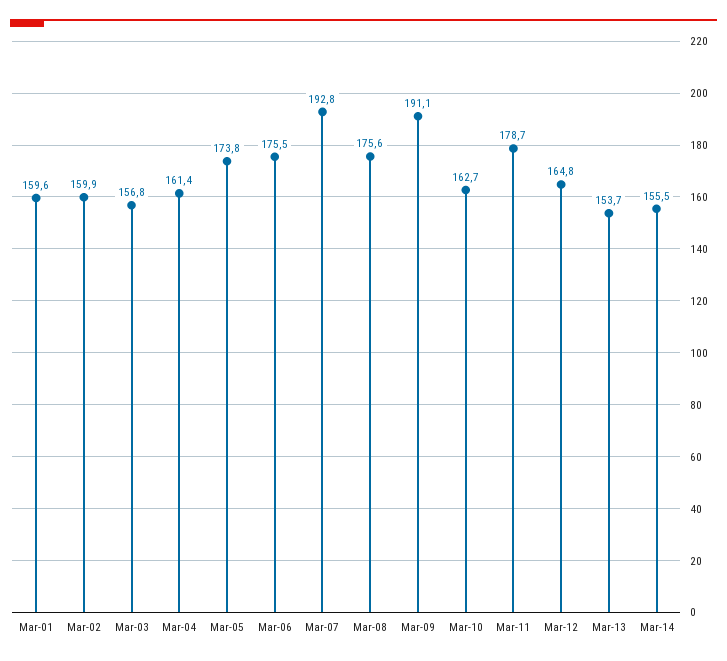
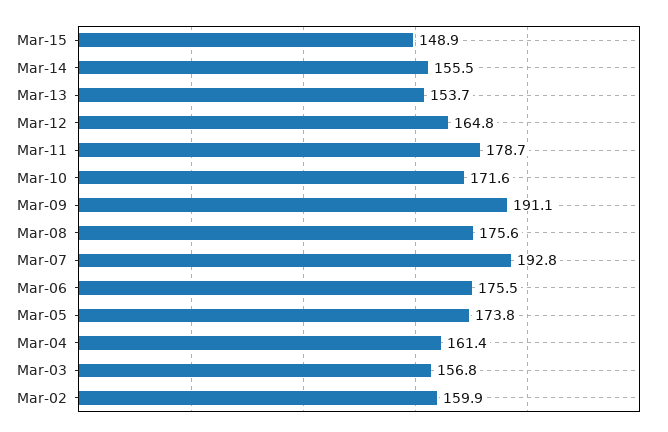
Mar-01: 159.6 -> none
Mar-10: 162.7 -> 171.6
Mar-15: none -> 148.9

